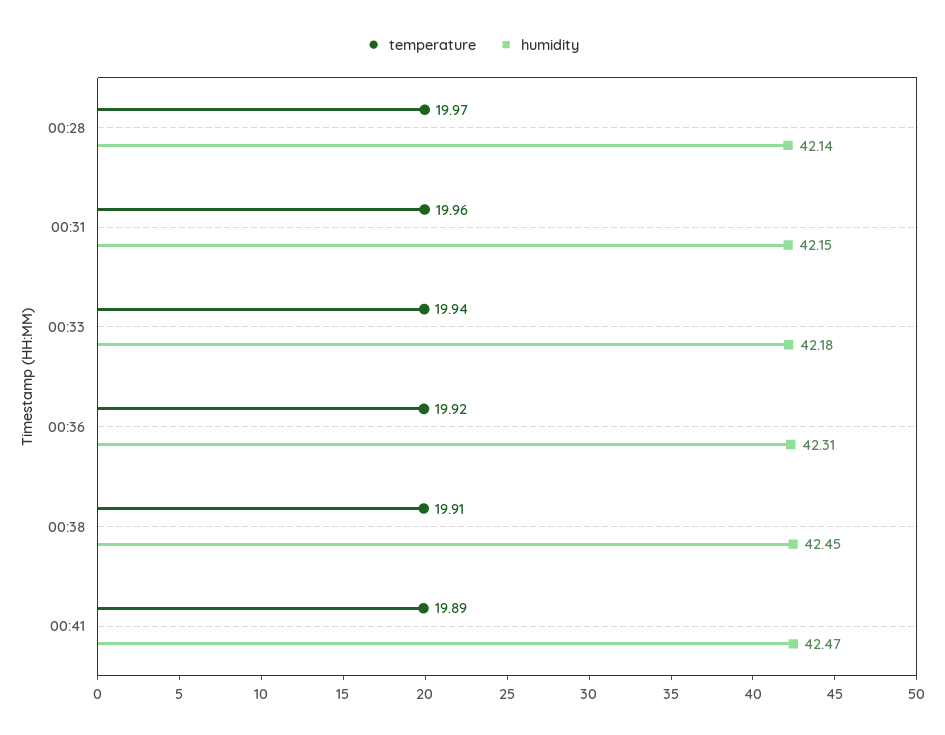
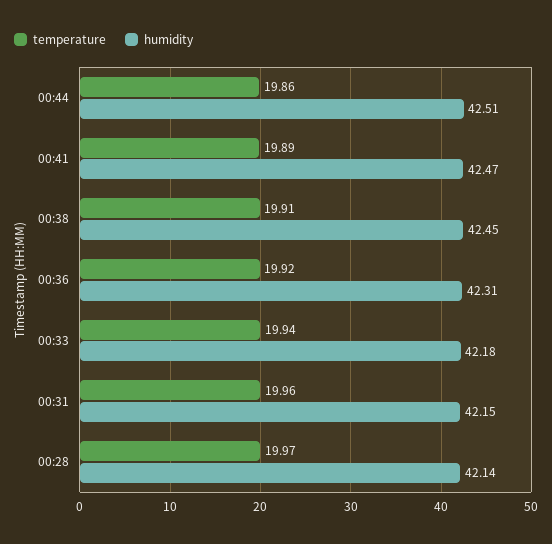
temperature, 00:44: none -> 19.86
humidity, 00:44: none -> 42.51

